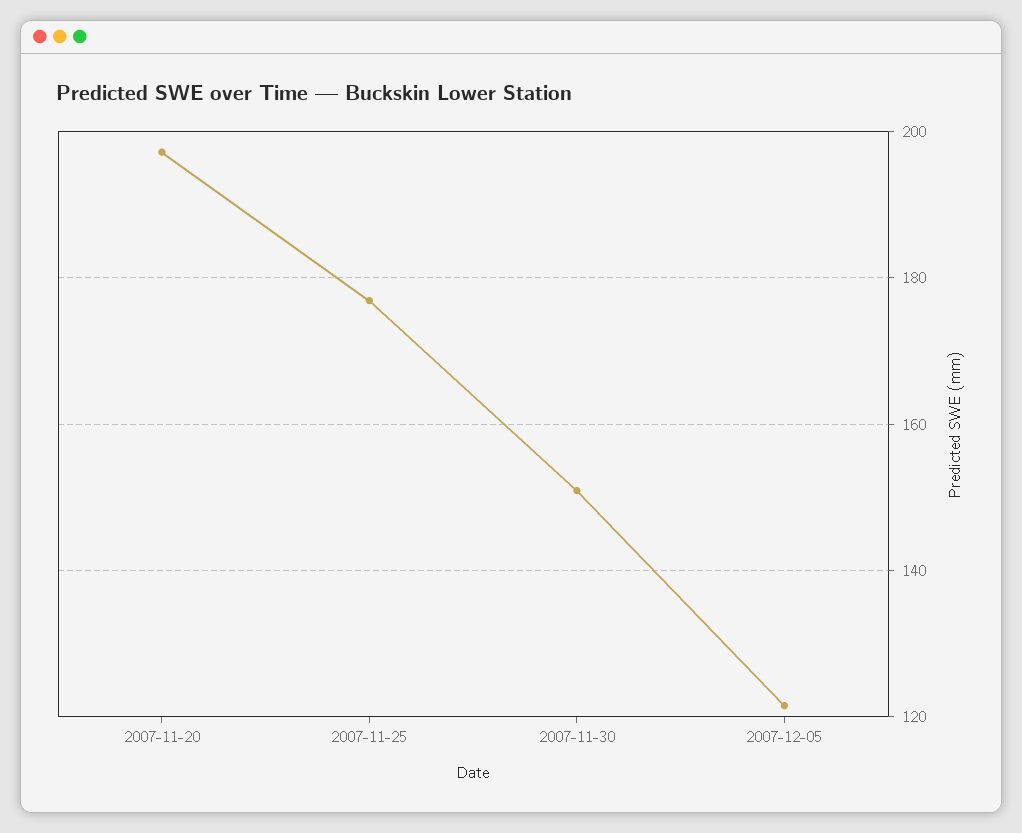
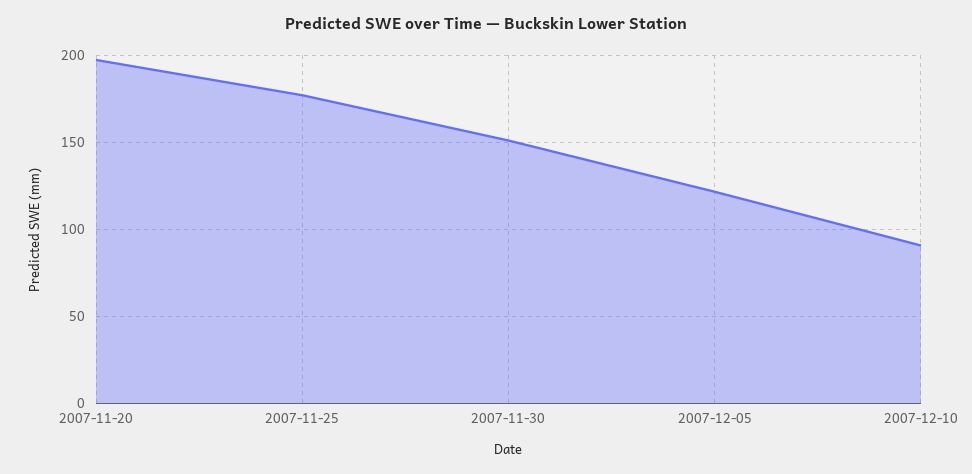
2007-12-10: none -> 90

